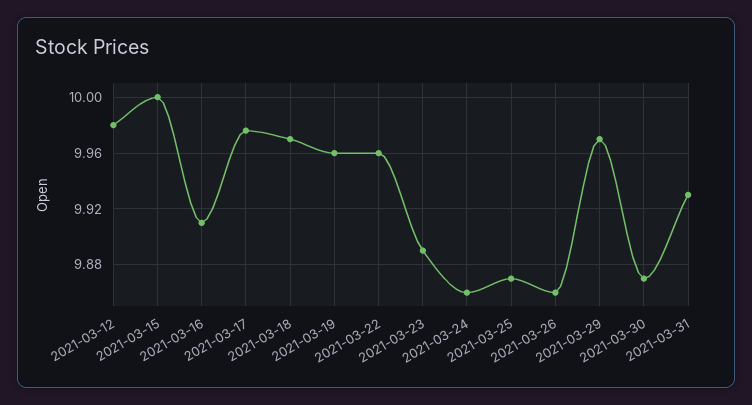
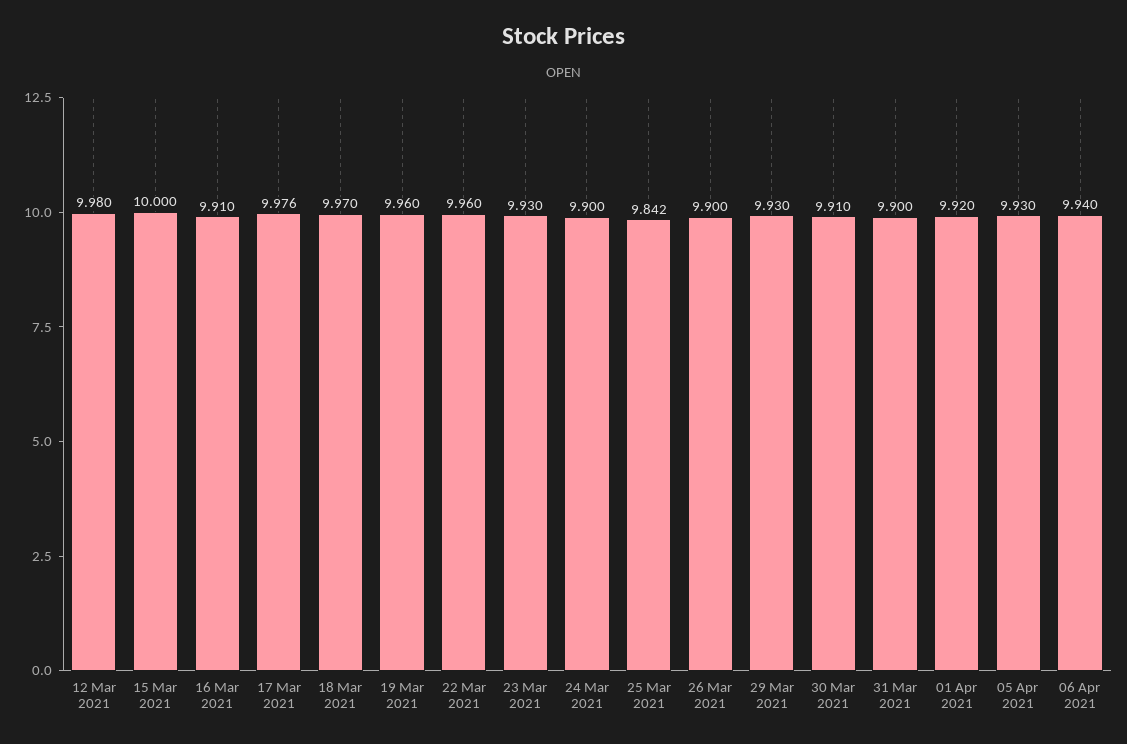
2021-03-23: 9.89 -> 9.93
2021-03-24: 9.86 -> 9.9
2021-03-25: 9.87 -> 9.842
2021-03-26: 9.86 -> 9.9
2021-03-29: 9.97 -> 9.93
2021-03-30: 9.87 -> 9.91
2021-03-31: 9.93 -> 9.9
01 Apr 2021: none -> 9.92
05 Apr 2021: none -> 9.93
06 Apr 2021: none -> 9.94

